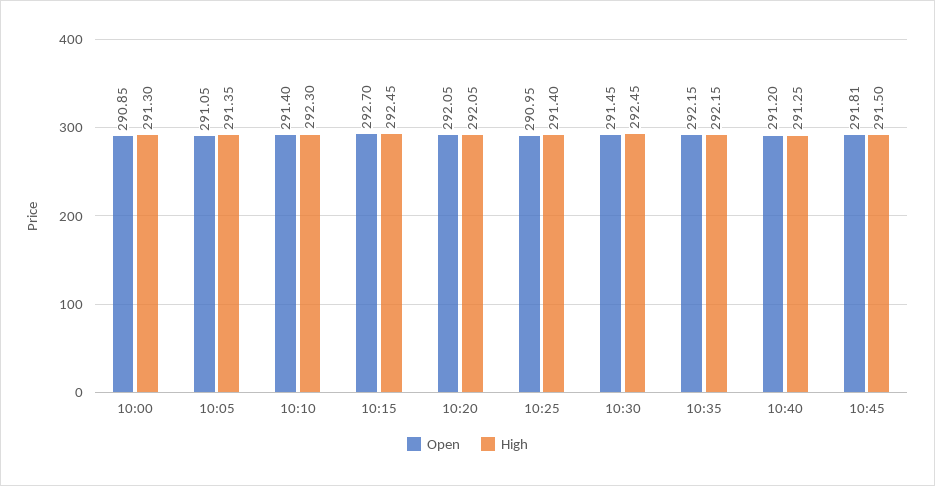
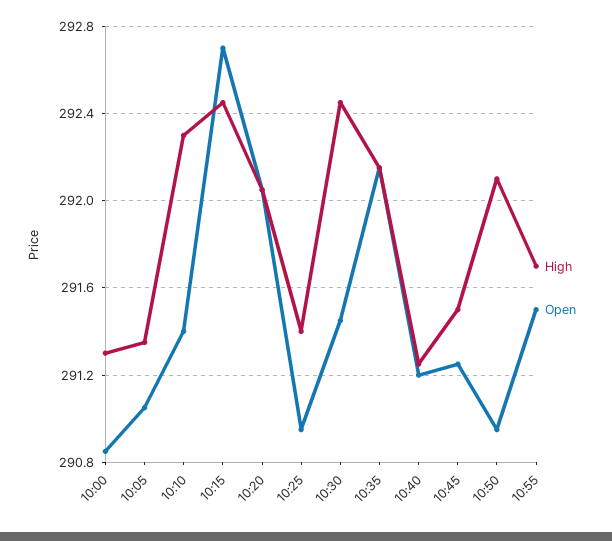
Open, 10:45: 291.81 -> 291.25
High, 10:50: none -> 292.1
Open, 10:50: none -> 290.95
High, 10:55: none -> 291.7
Open, 10:55: none -> 291.5

